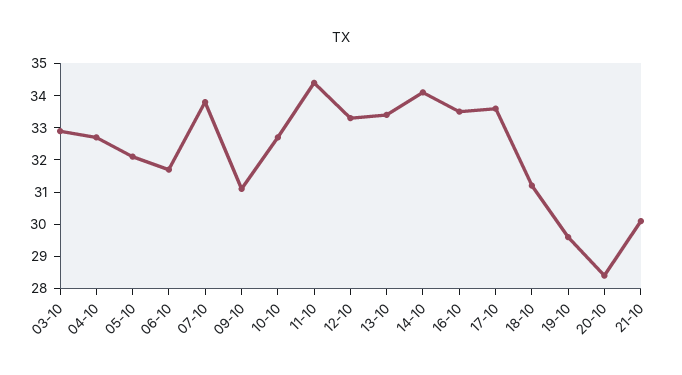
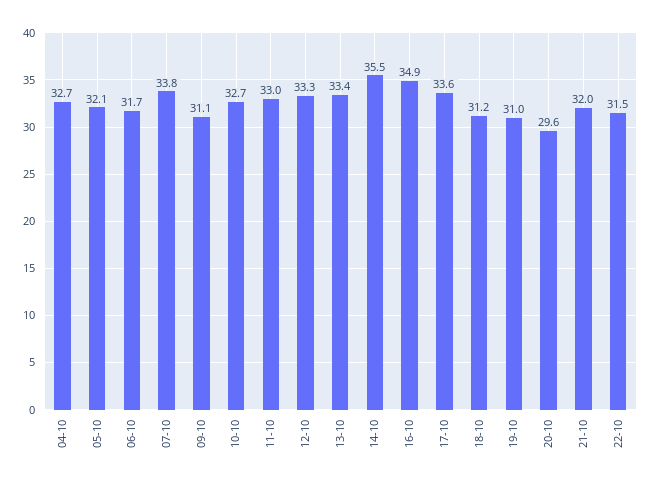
03-10: 33 -> none
11-10: 34.5 -> 33
14-10: 34 -> 35.5
16-10: 33.5 -> 34.9
19-10: 29.5 -> 31
20-10: 28.5 -> 29.6
21-10: 30 -> 32
22-10: none -> 31.5

